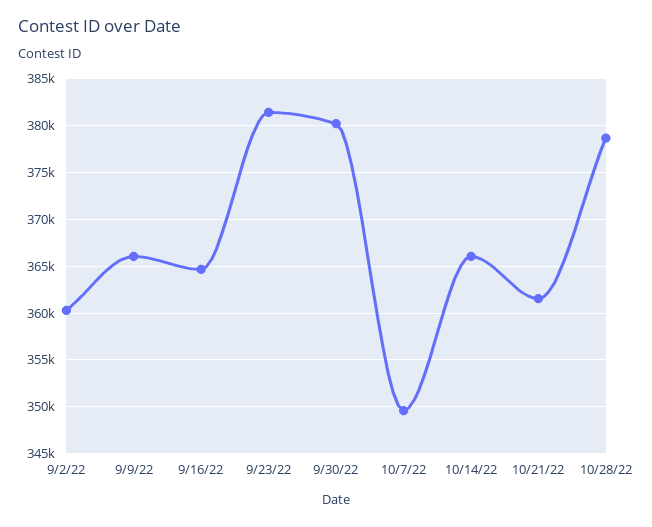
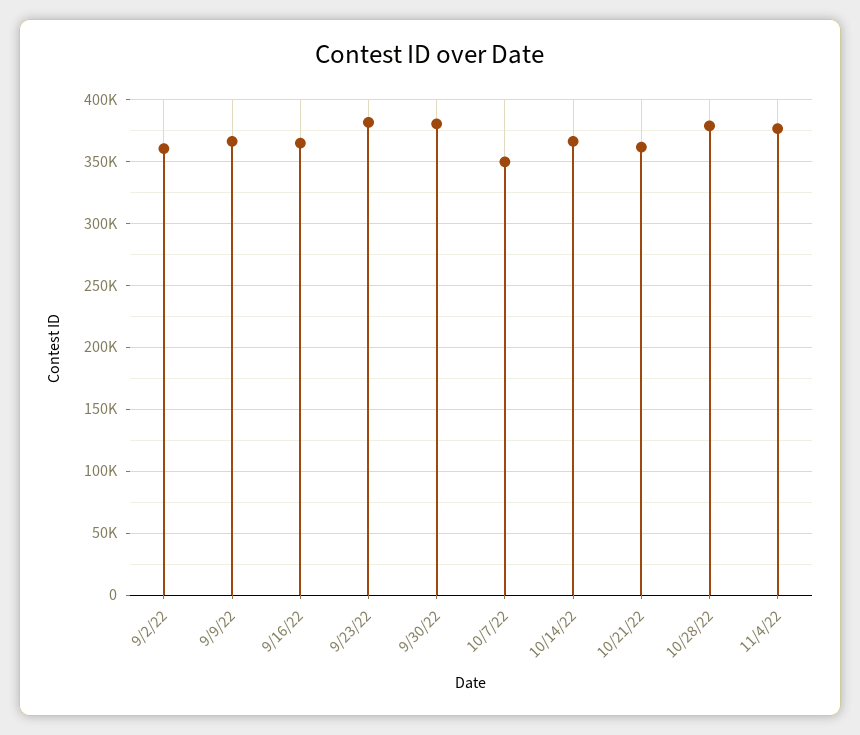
11/4/22: none -> 375000

